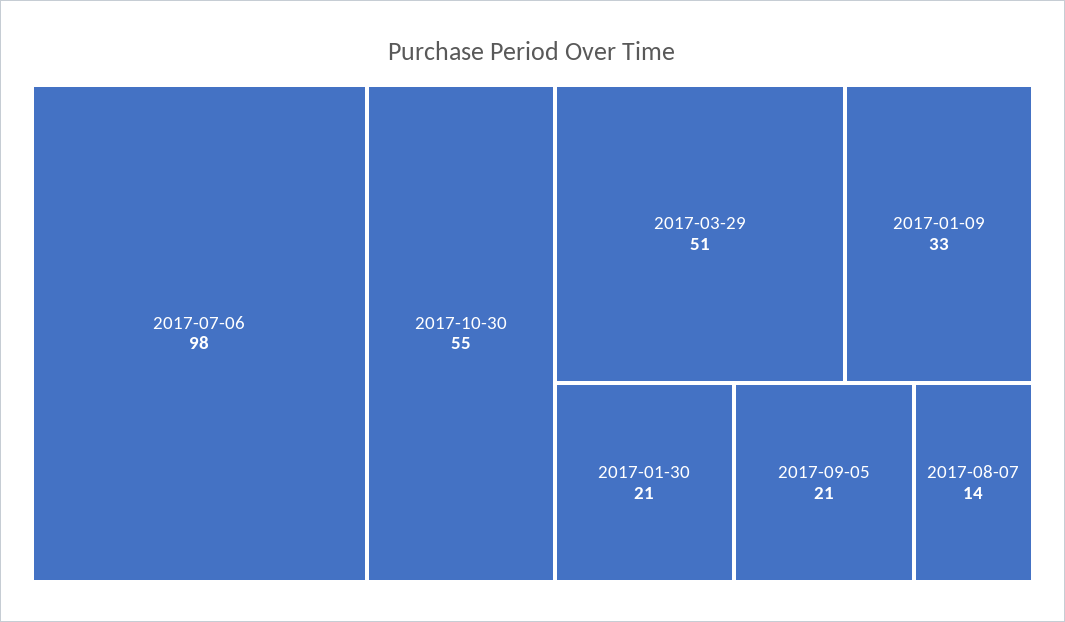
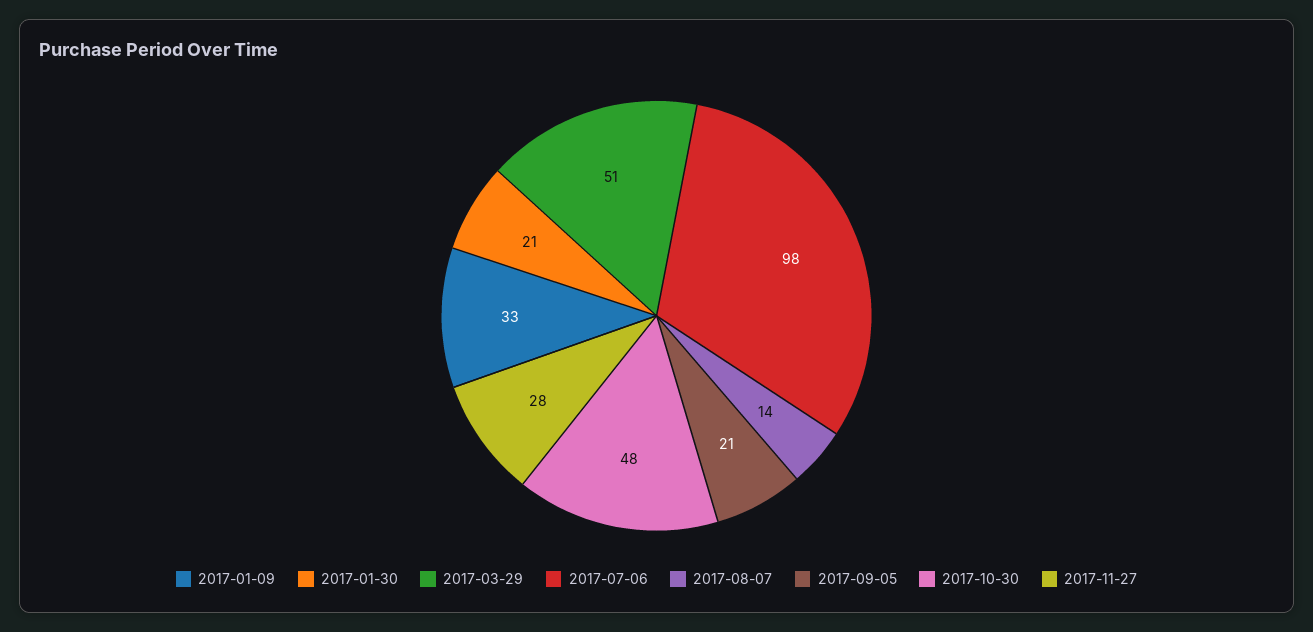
2017-10-30: 55 -> 48
2017-11-27: none -> 28

